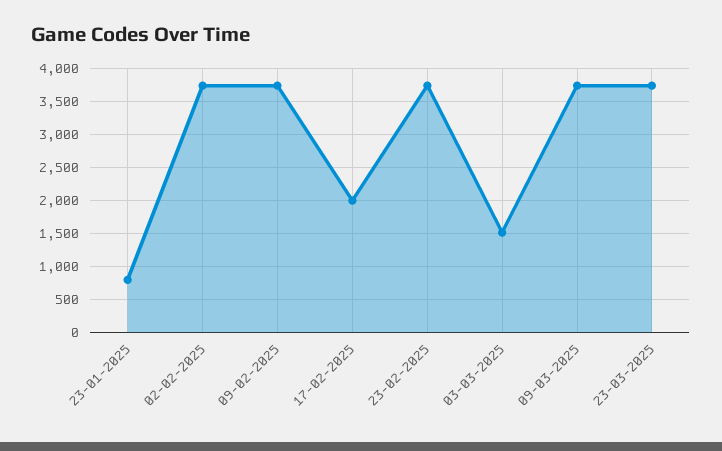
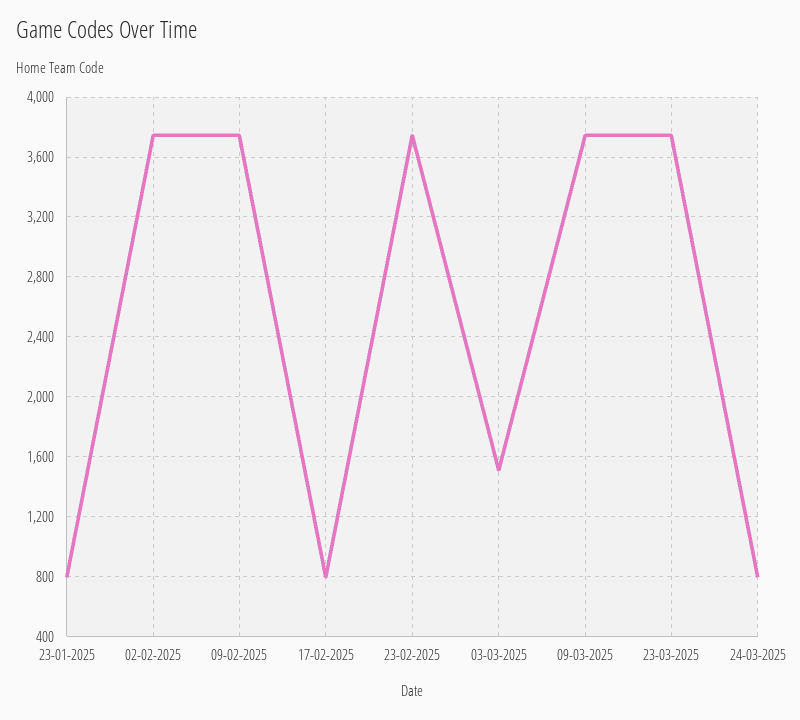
17-02-2025: 2000 -> 800
24-03-2025: none -> 800

